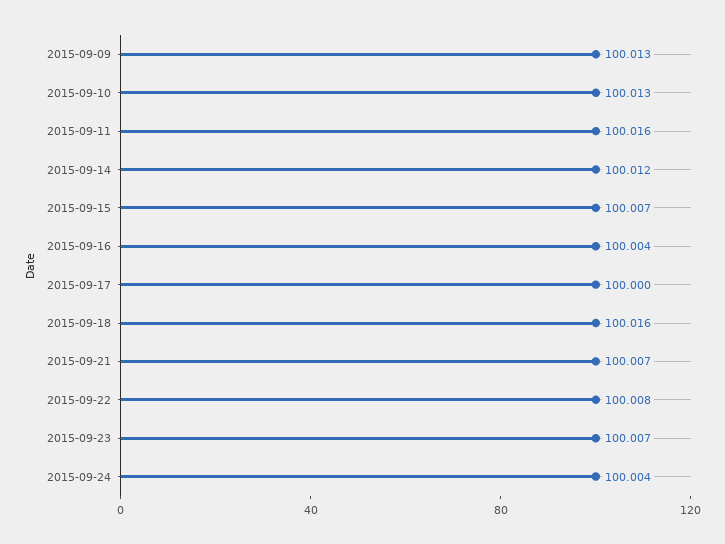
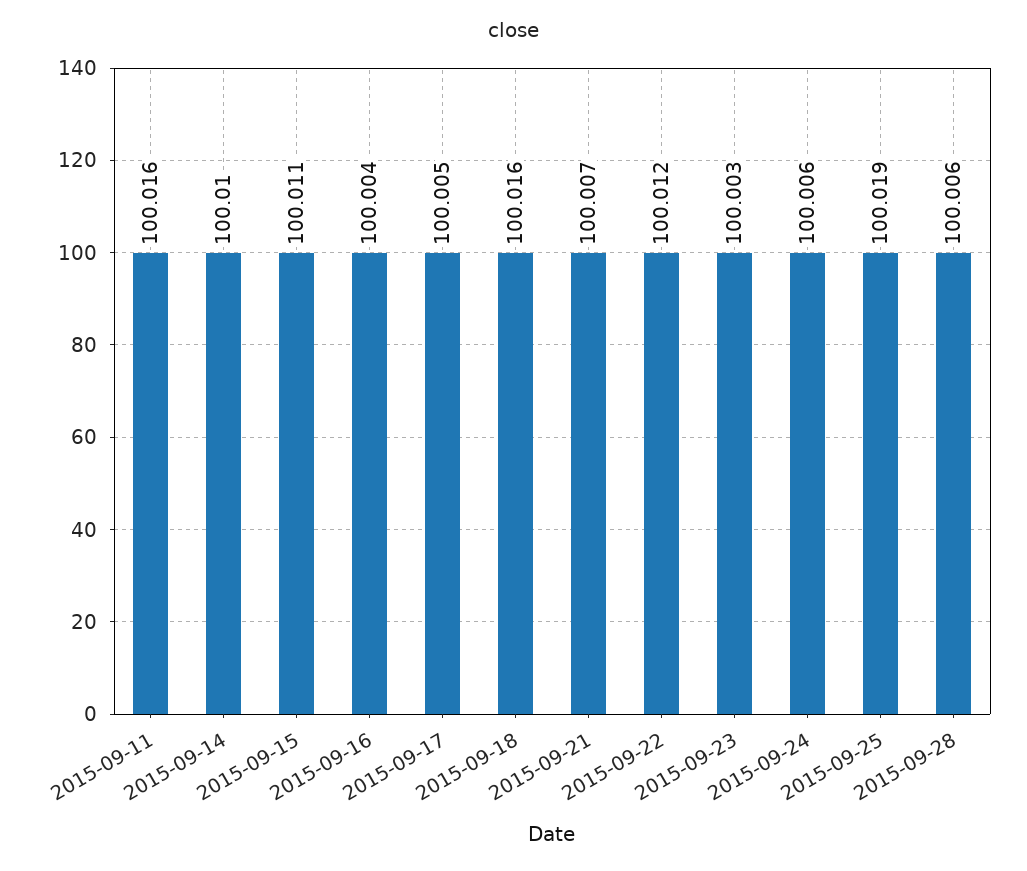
2015-09-09: 100.013 -> none
2015-09-10: 100.013 -> none
2015-09-14: 100.012 -> 100.01
2015-09-15: 100.007 -> 100.011
2015-09-17: 100 -> 100.005
2015-09-22: 100.008 -> 100.012
2015-09-23: 100.007 -> 100.003
2015-09-24: 100.004 -> 100.006
2015-09-25: none -> 100.019
2015-09-28: none -> 100.006

